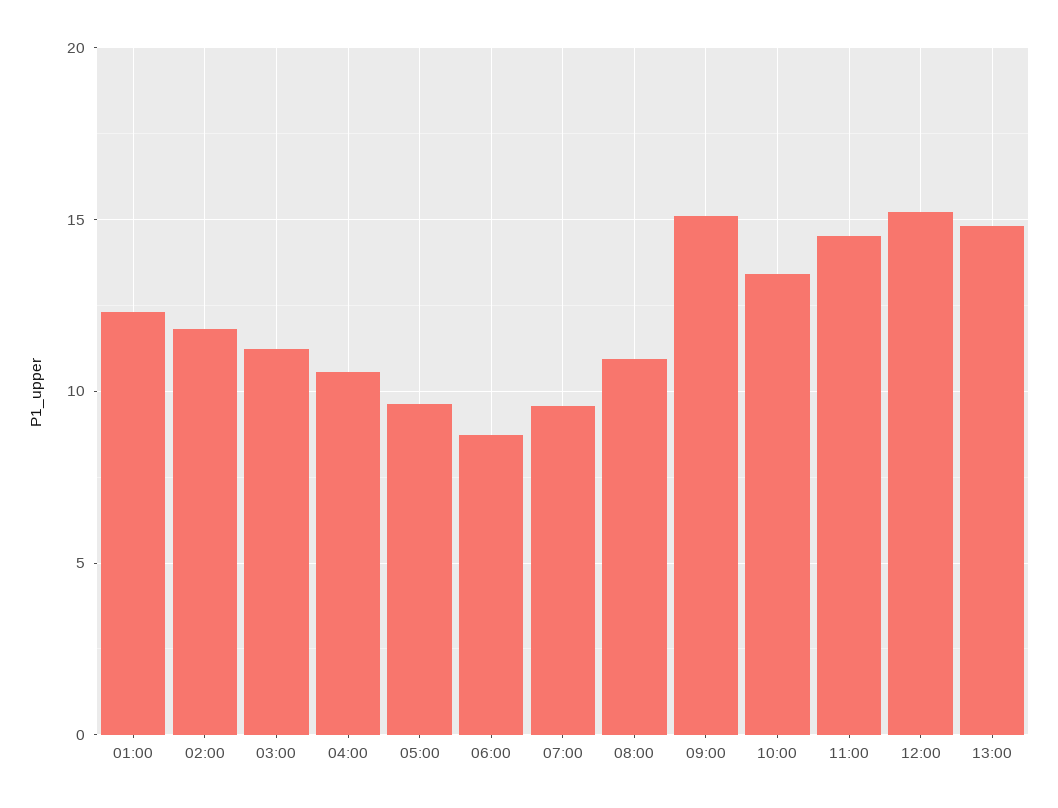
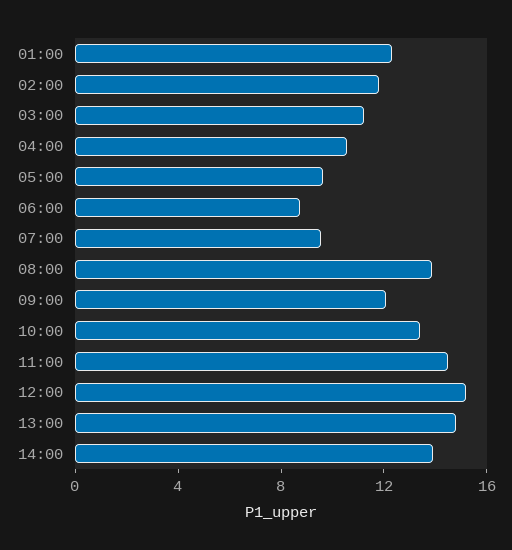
08:00: 11 -> 14
09:00: 15 -> 12
14:00: none -> 14

